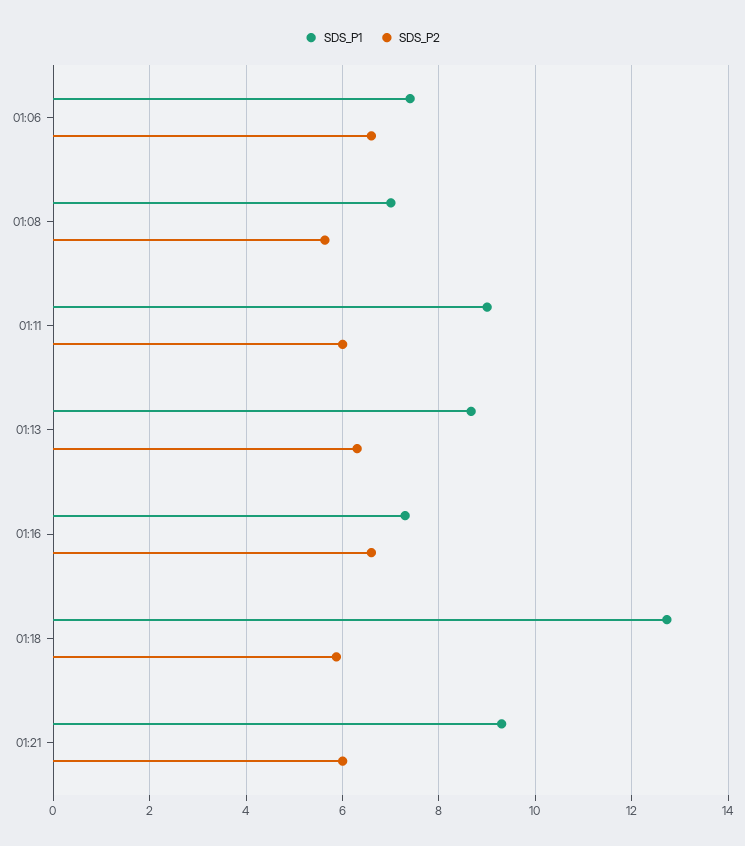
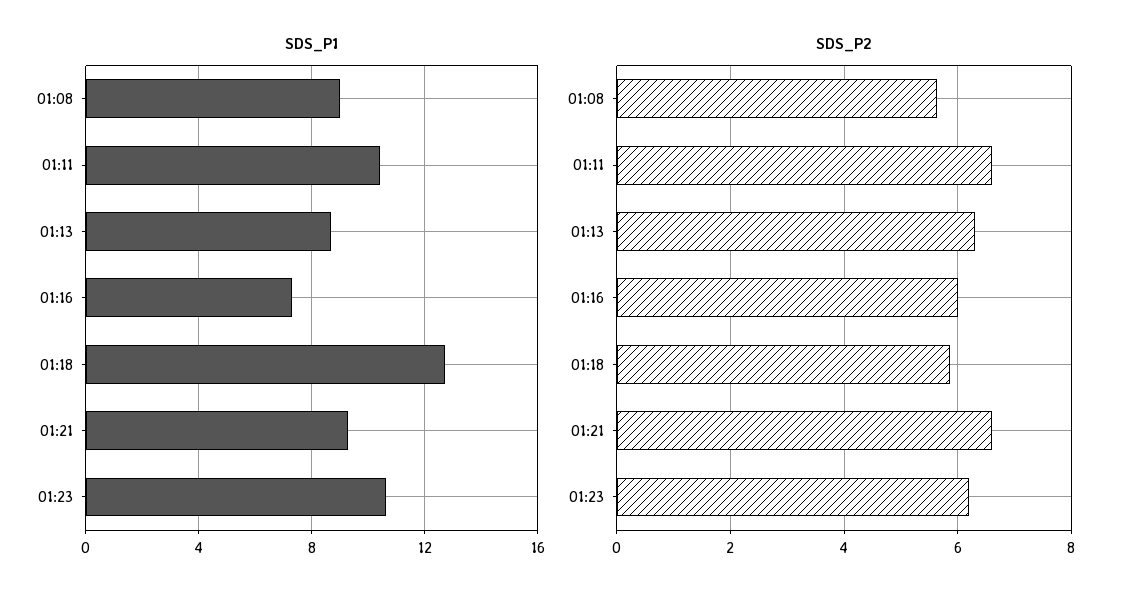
SDS_P1, 01:06: 7.4 -> none
SDS_P2, 01:06: 6.6 -> none
SDS_P1, 01:08: 7 -> 9
SDS_P1, 01:11: 9 -> 10.5
SDS_P2, 01:11: 6 -> 6.6
SDS_P2, 01:16: 6.6 -> 6
SDS_P2, 01:21: 6 -> 6.6
SDS_P1, 01:23: none -> 10.5
SDS_P2, 01:23: none -> 6.2

